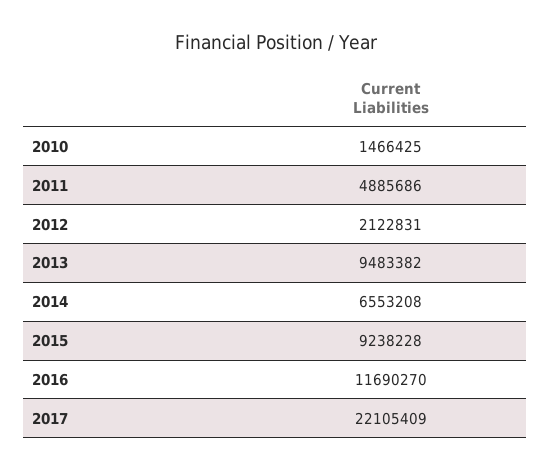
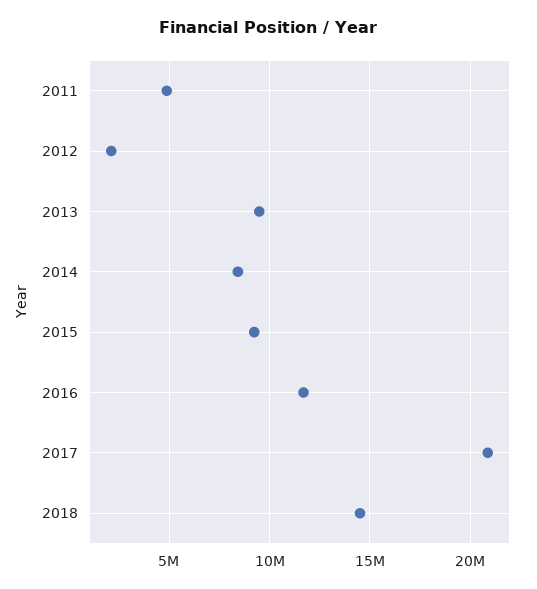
2010: 1466425 -> none
2014: 6553208 -> 8500000
2017: 22105409 -> 21000000
2018: none -> 14500000

